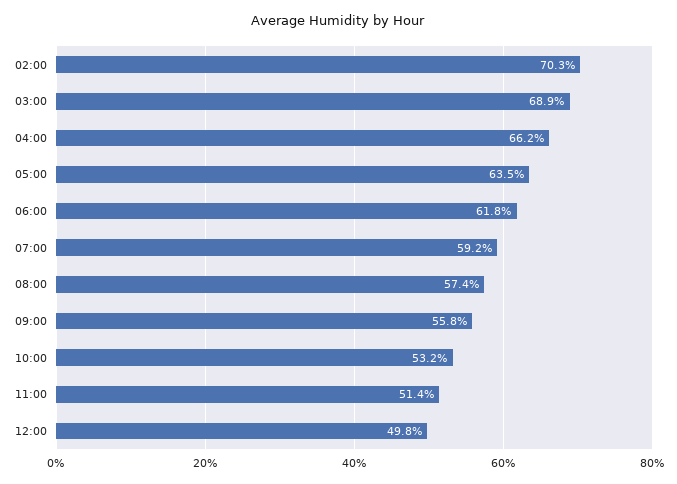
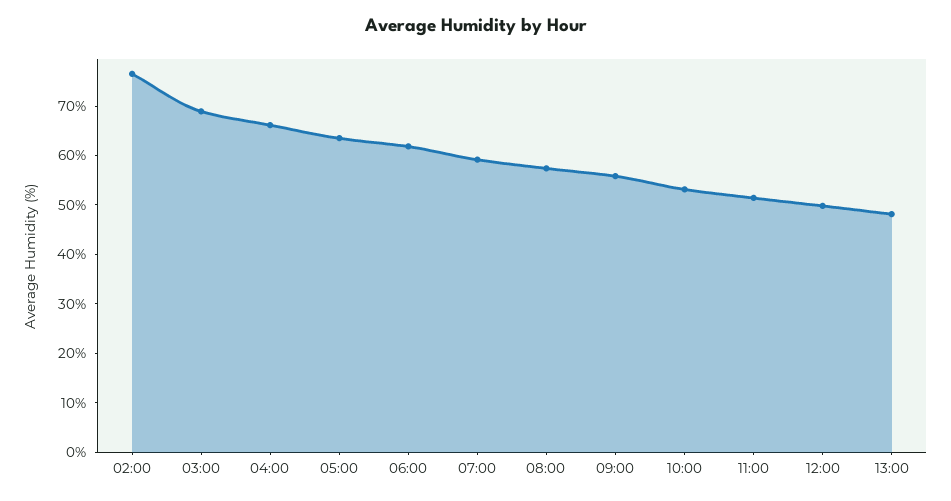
02:00: 70.3 -> 76
13:00: none -> 48

